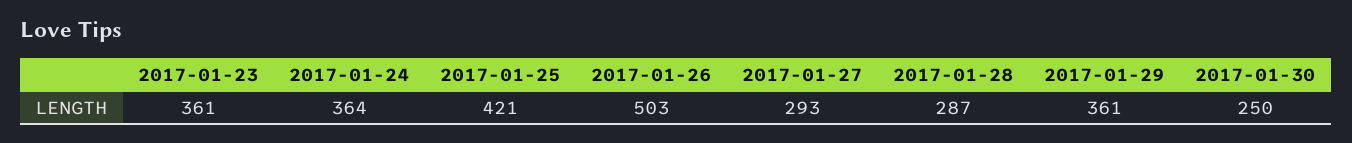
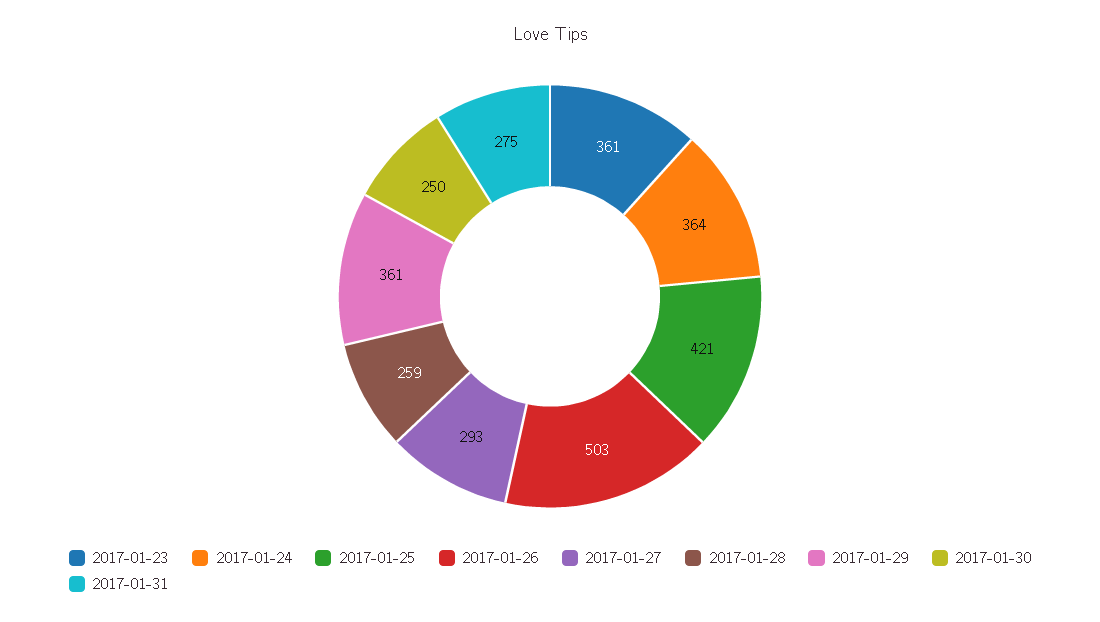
2017-01-28: 287 -> 259
2017-01-31: none -> 275

